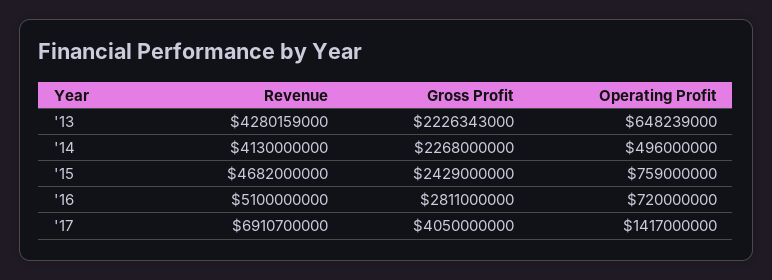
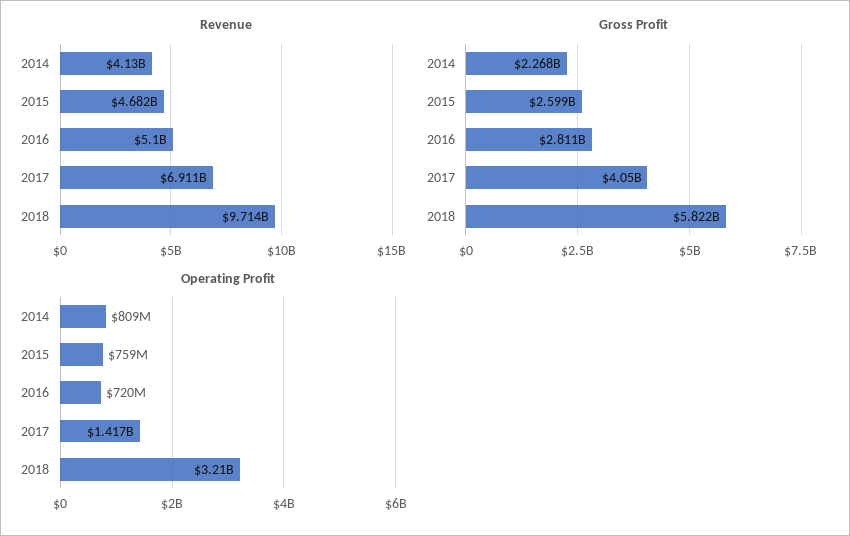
Revenue, '13: 4280159000 -> none
Gross Profit, '13: 2226343000 -> none
Operating Profit, '13: 648239000 -> none
Operating Profit, '14: 496000000 -> 809000000
Gross Profit, '15: 2429000000 -> 2599000000
Revenue, 2018: none -> 9714000000
Gross Profit, 2018: none -> 5822000000
Operating Profit, 2018: none -> 3210000000

